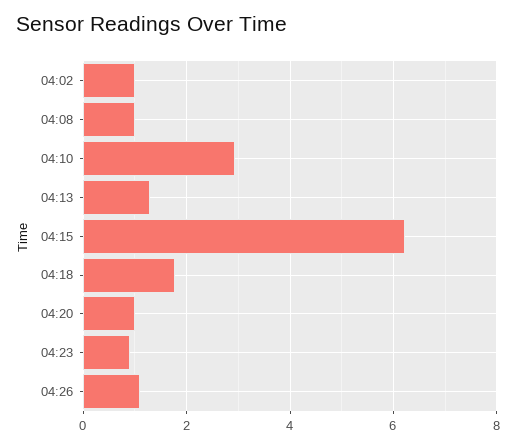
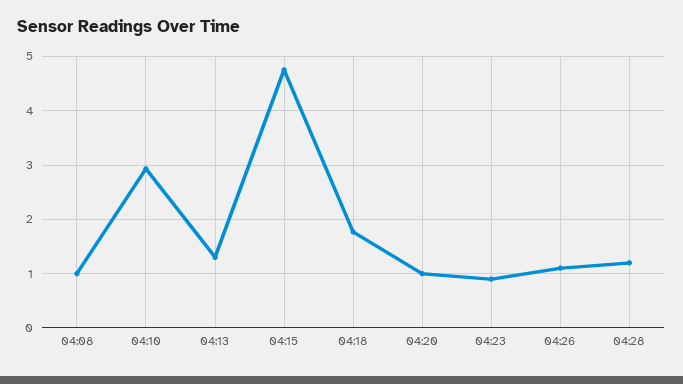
04:02: 1 -> none
04:15: 6.2 -> 4.8
04:28: none -> 1.2

